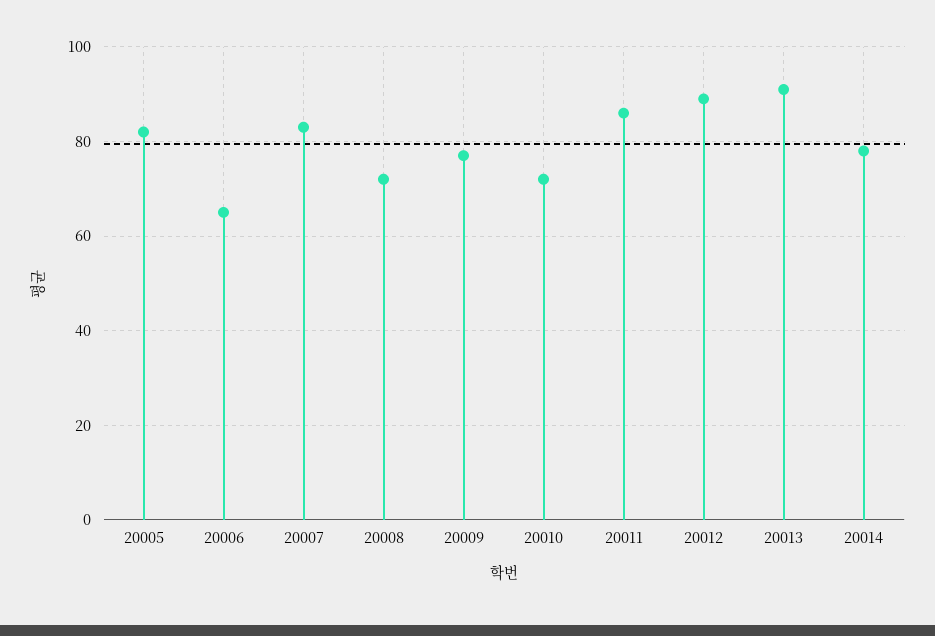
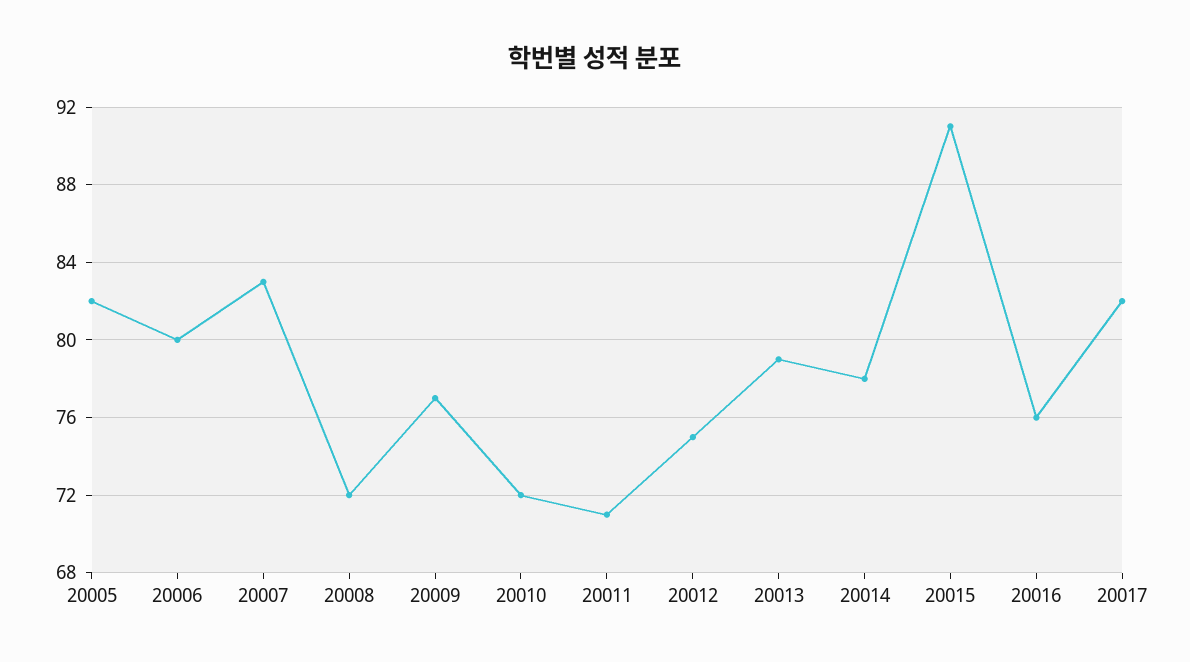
20006: 65 -> 80
20011: 85 -> 71
20012: 90 -> 75
20013: 90 -> 79
20015: none -> 91
20016: none -> 76
20017: none -> 82

